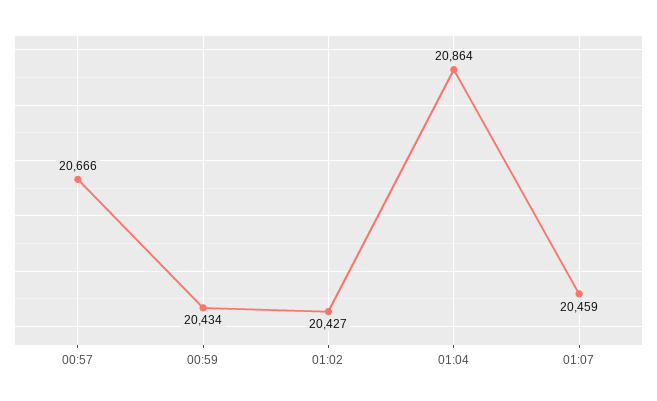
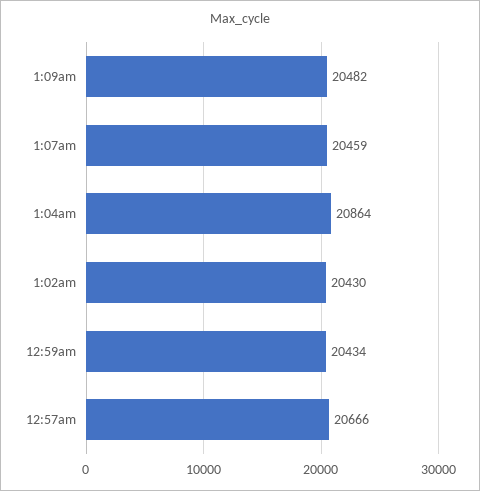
01:02: 20427 -> 20430
1:09am: none -> 20482

